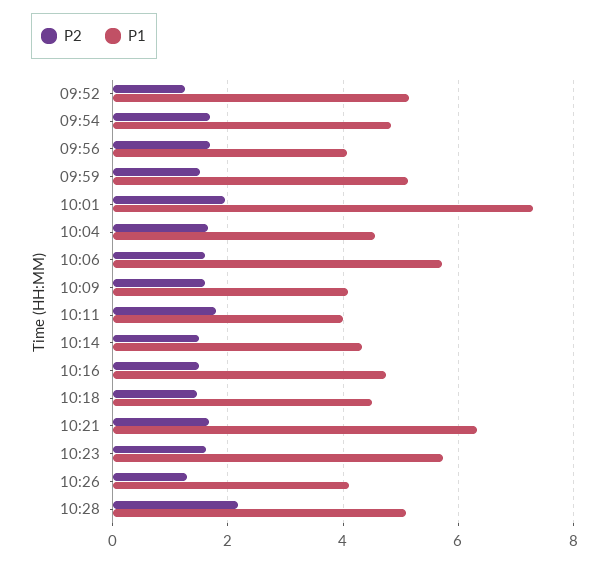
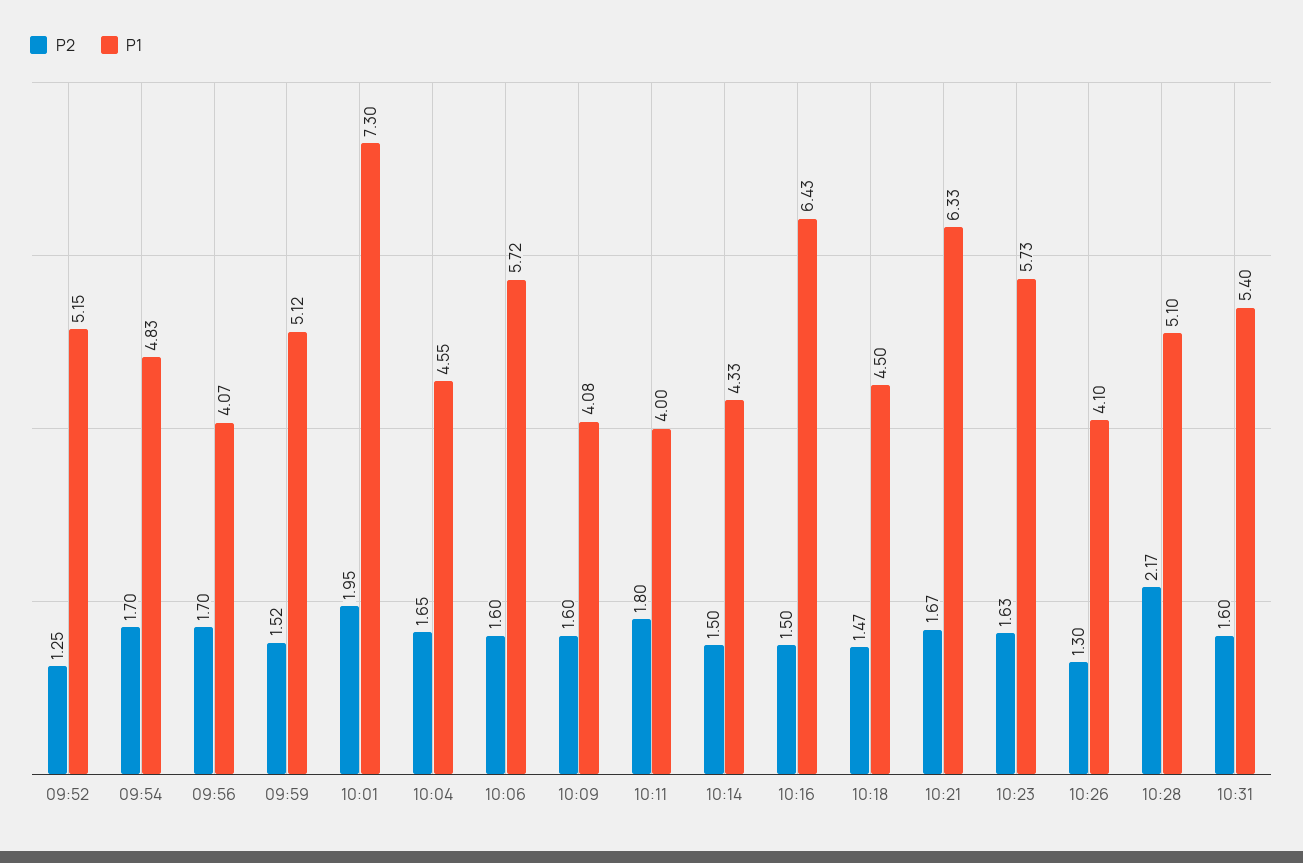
P1, 10:16: 4.8 -> 6.43
P2, 10:31: none -> 1.6
P1, 10:31: none -> 5.4

